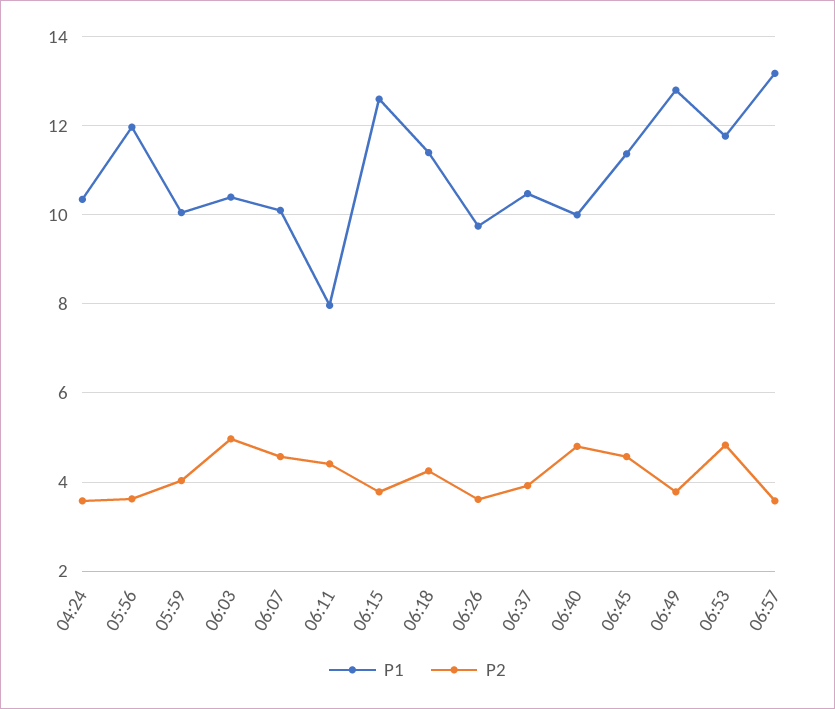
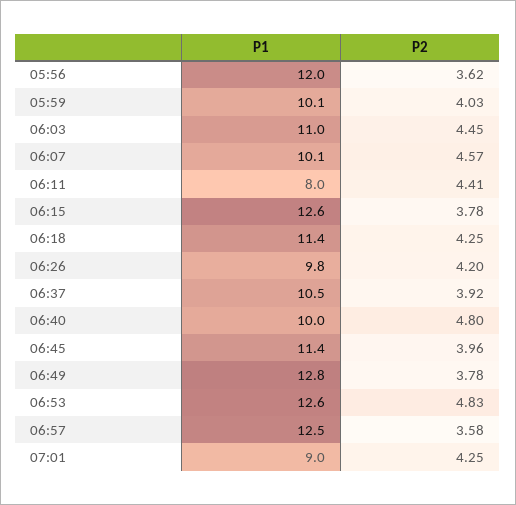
P1, 04:24: 10.4 -> none
P2, 04:24: 3.6 -> none
P1, 06:03: 10.4 -> 11
P2, 06:03: 5 -> 4.45
P2, 06:26: 3.6 -> 4.2
P2, 06:45: 4.6 -> 3.96
P1, 06:53: 11.8 -> 12.6
P1, 06:57: 13.2 -> 12.5
P1, 07:01: none -> 9
P2, 07:01: none -> 4.25

